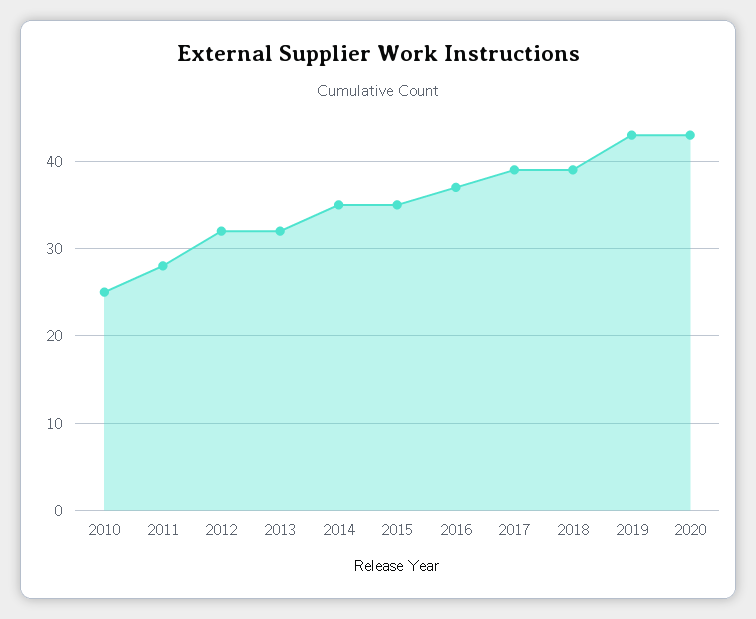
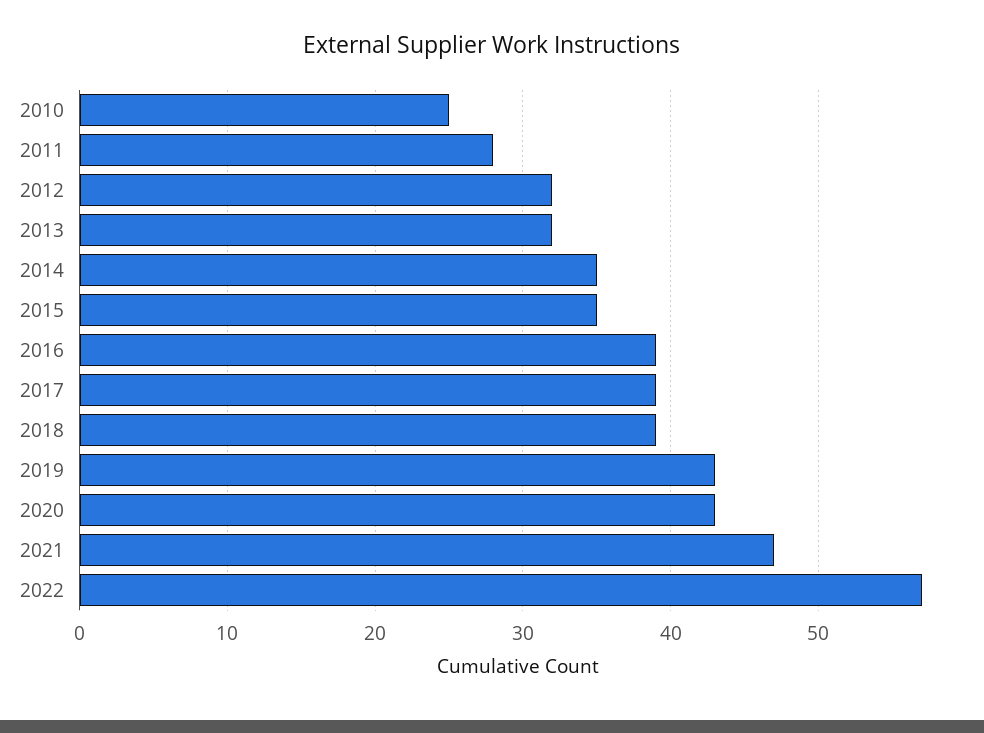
2016: 37 -> 39
2021: none -> 47
2022: none -> 57

